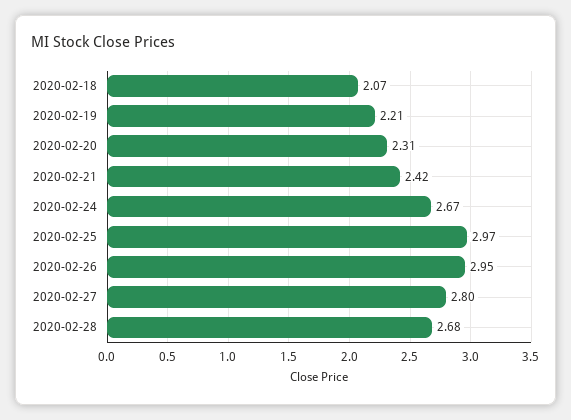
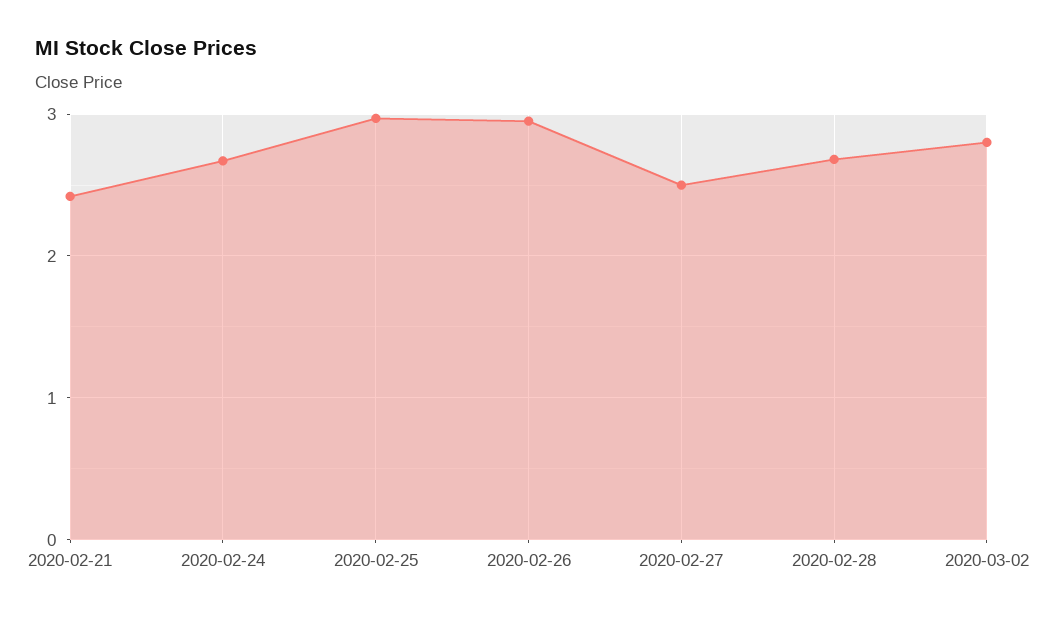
2020-02-18: 2.07 -> none
2020-02-19: 2.21 -> none
2020-02-20: 2.31 -> none
2020-02-27: 2.8 -> 2.5
2020-03-02: none -> 2.8

